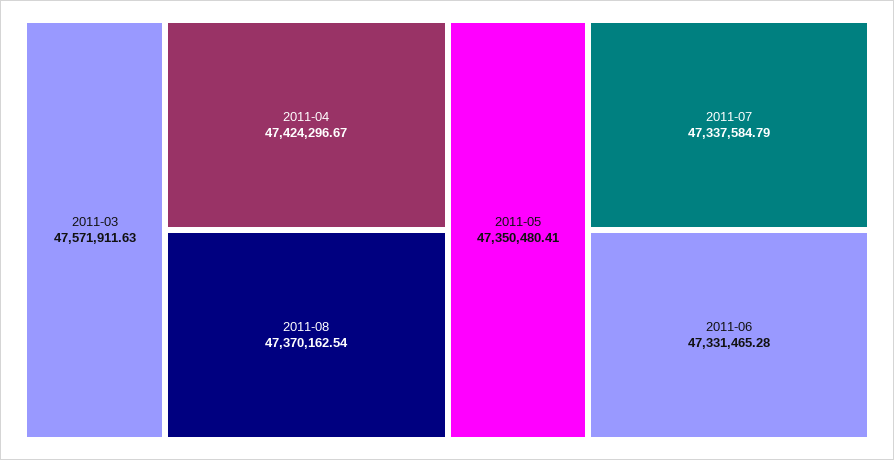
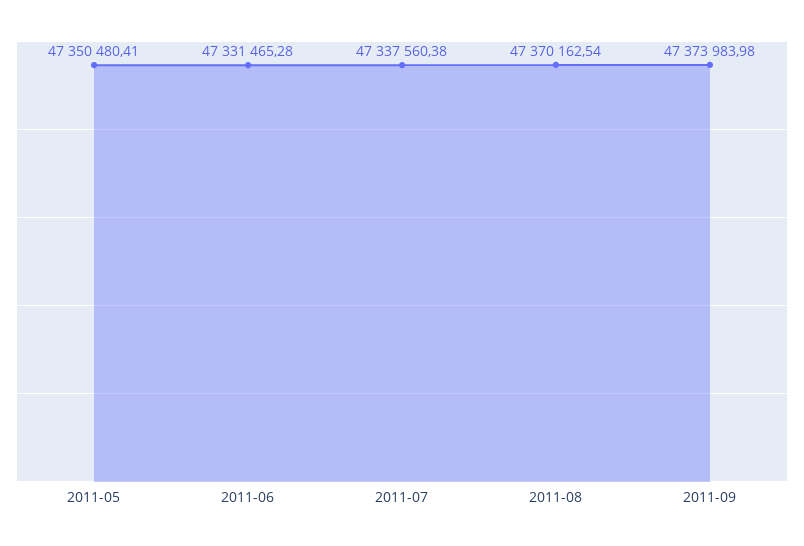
2011-03: 47571911.63 -> none
2011-04: 47424296.67 -> none
2011-07: 47337584.79 -> 47337560.38
2011-09: none -> 47373983.98

